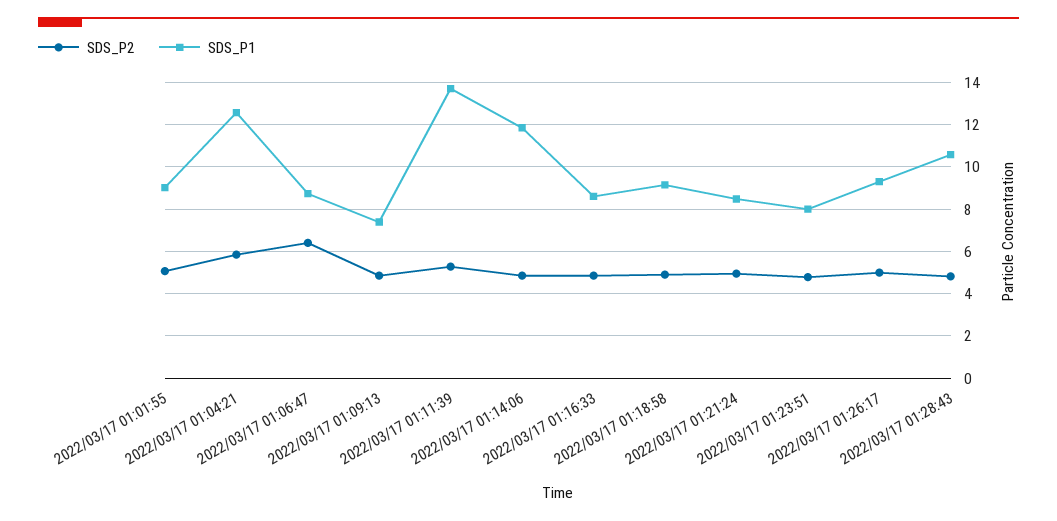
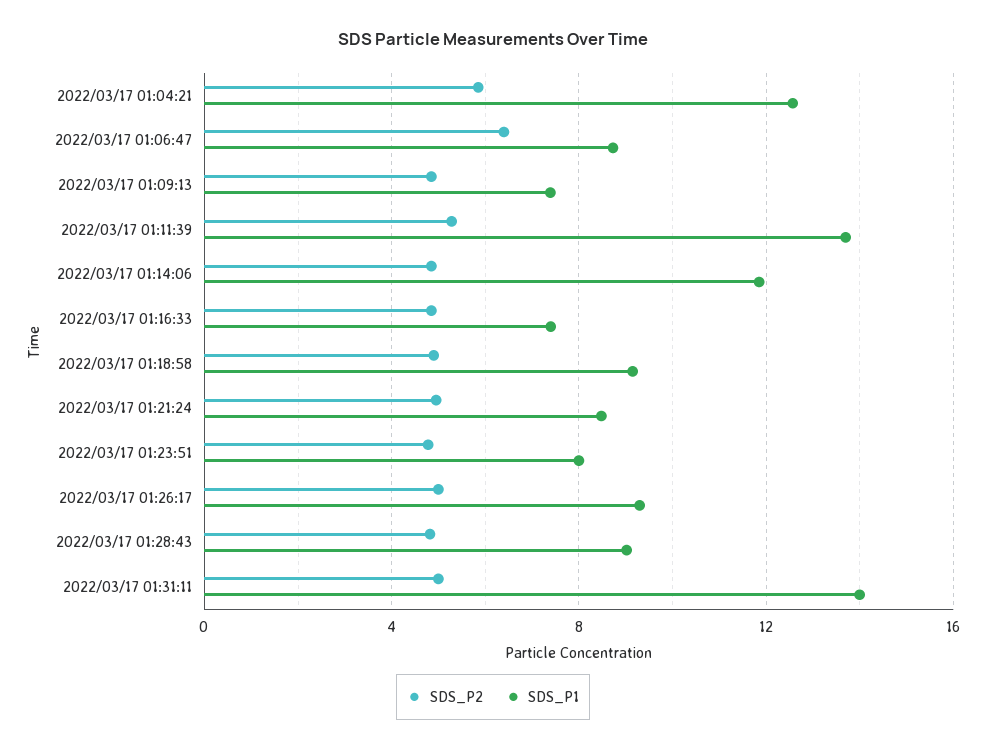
SDS_P2, 2022/03/17 01:01:55: 5 -> none
SDS_P1, 2022/03/17 01:01:55: 9 -> none
SDS_P1, 2022/03/17 01:16:33: 8.5 -> 7.5
SDS_P1, 2022/03/17 01:28:43: 10.5 -> 9
SDS_P2, 2022/03/17 01:31:11: none -> 5
SDS_P1, 2022/03/17 01:31:11: none -> 14

